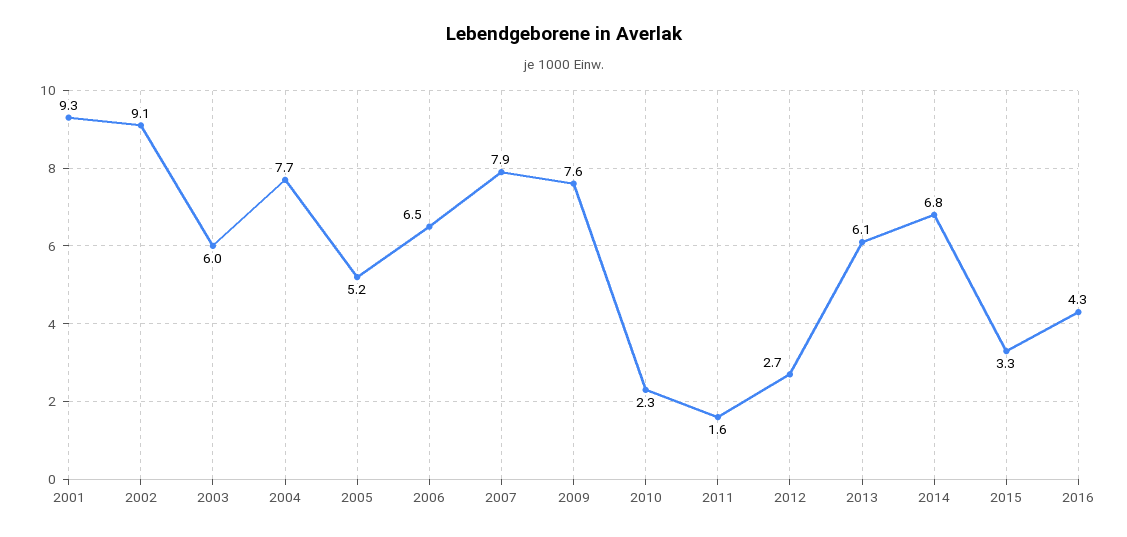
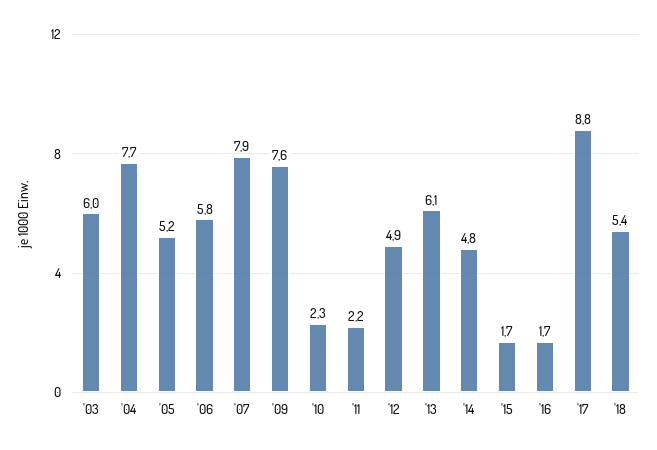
2001: 9.3 -> none
2002: 9.1 -> none
2006: 6.5 -> 5.8
2011: 1.6 -> 2.2
2012: 2.7 -> 4.9
2014: 6.8 -> 4.8
2015: 3.3 -> 1.7
2016: 4.3 -> 1.7
'17: none -> 8.8
'18: none -> 5.4

